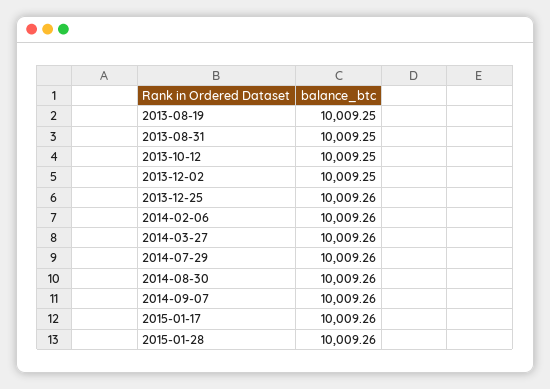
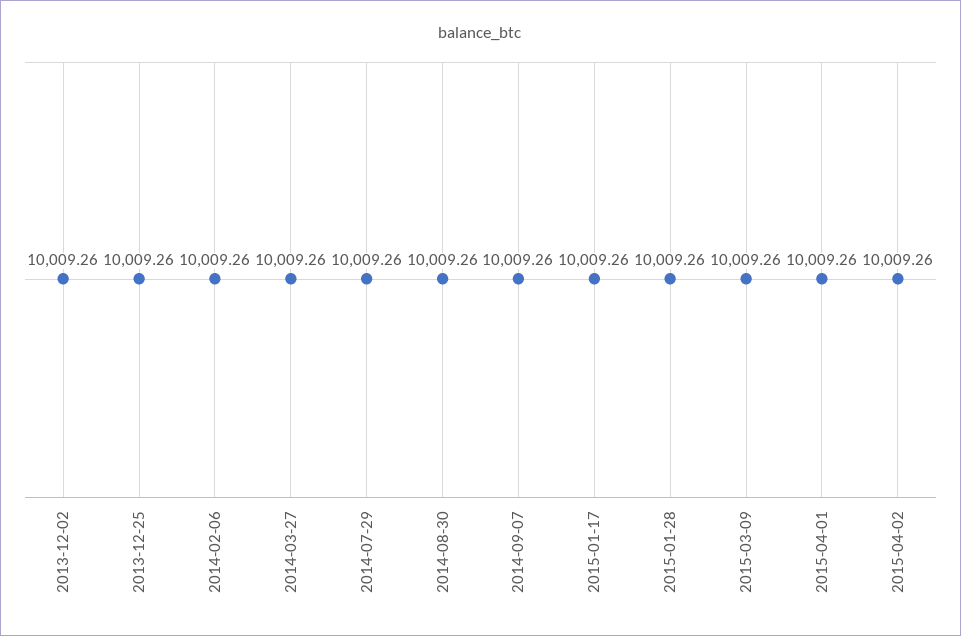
2013-08-19: 10009.25 -> none
2013-08-31: 10009.25 -> none
2013-10-12: 10009.25 -> none
2013-12-02: 10009.25 -> 10009.26
2015-03-09: none -> 10009.26
2015-04-01: none -> 10009.26
2015-04-02: none -> 10009.26

